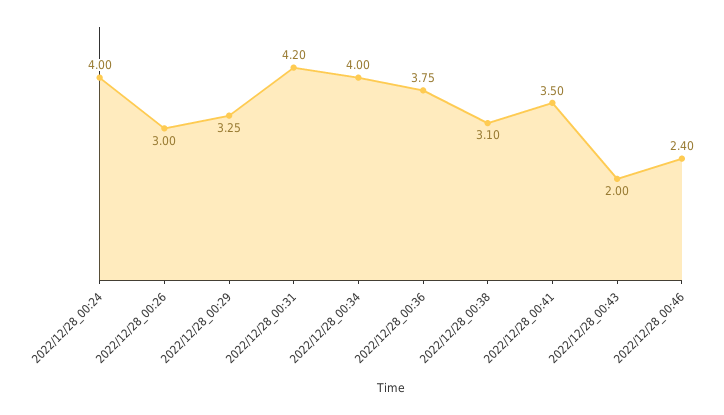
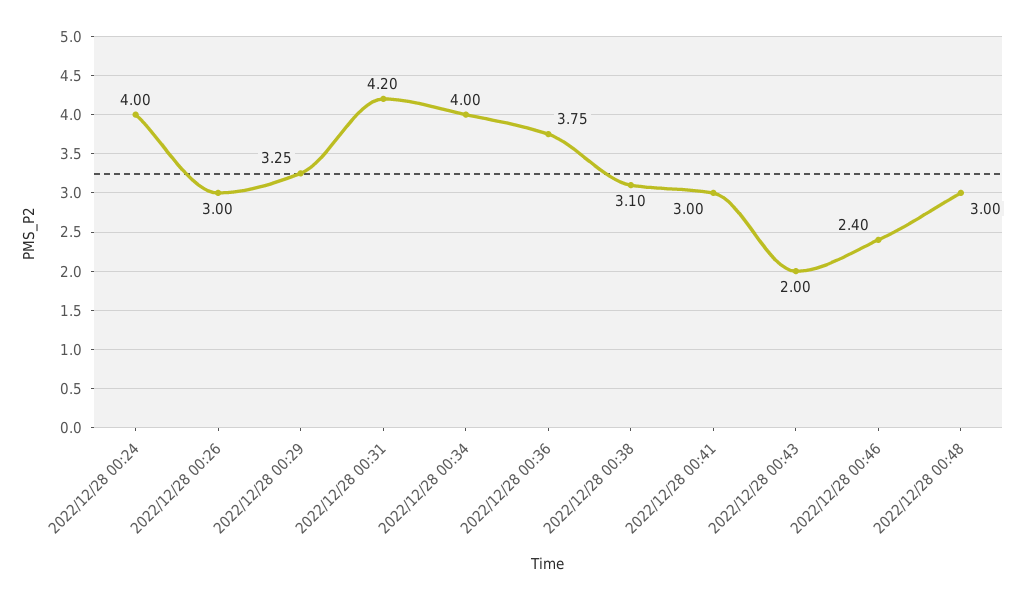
2022/12/28_00:41: 3.5 -> 3
2022/12/28 00:48: none -> 3

